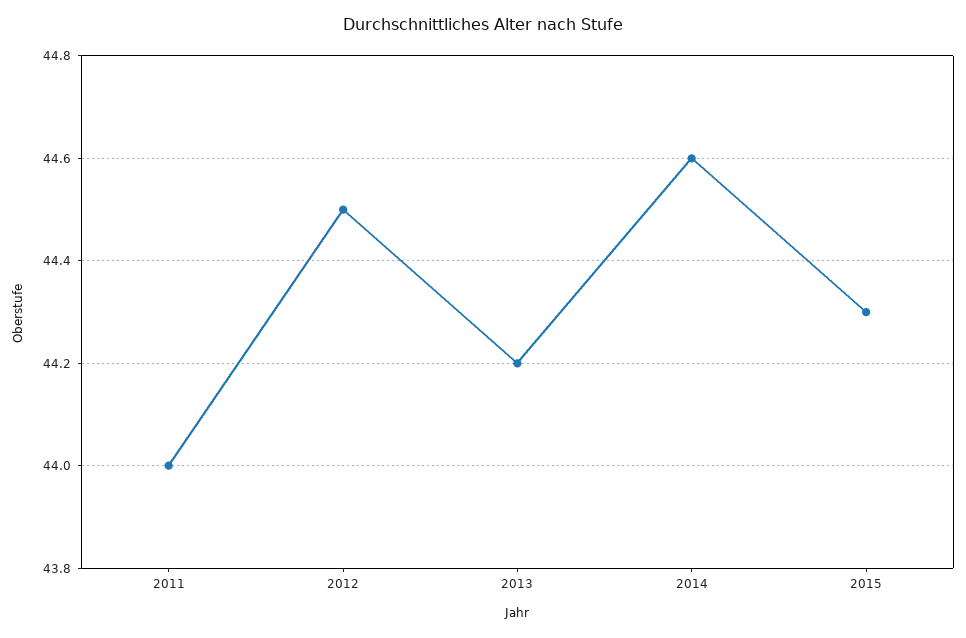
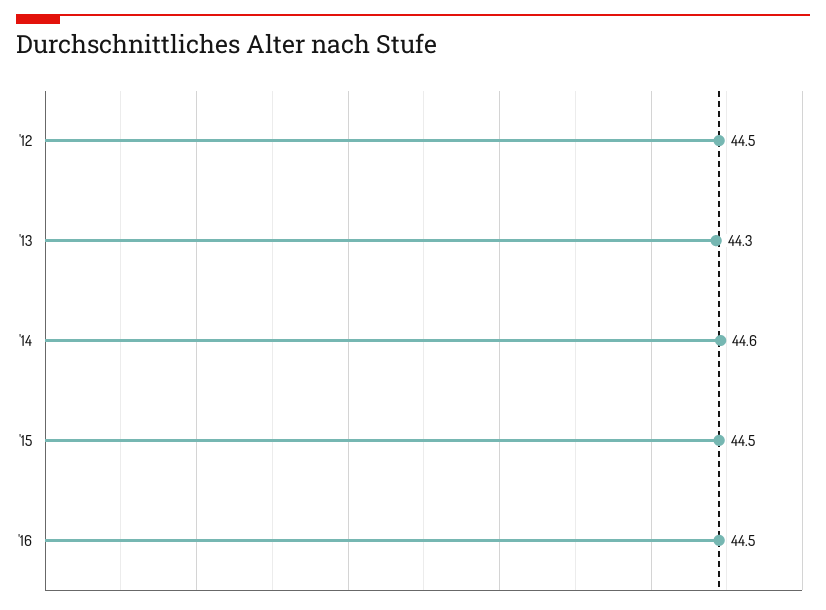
2011: 44 -> none
2013: 44.2 -> 44.3
2015: 44.3 -> 44.5
'16: none -> 44.5

